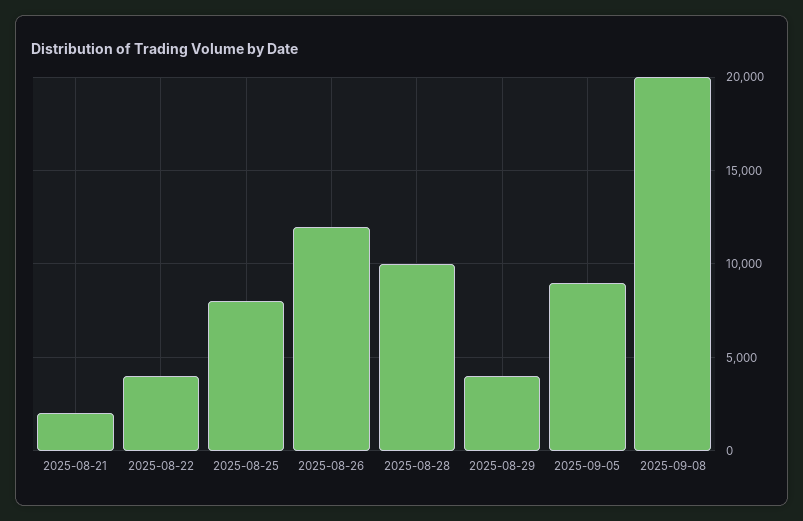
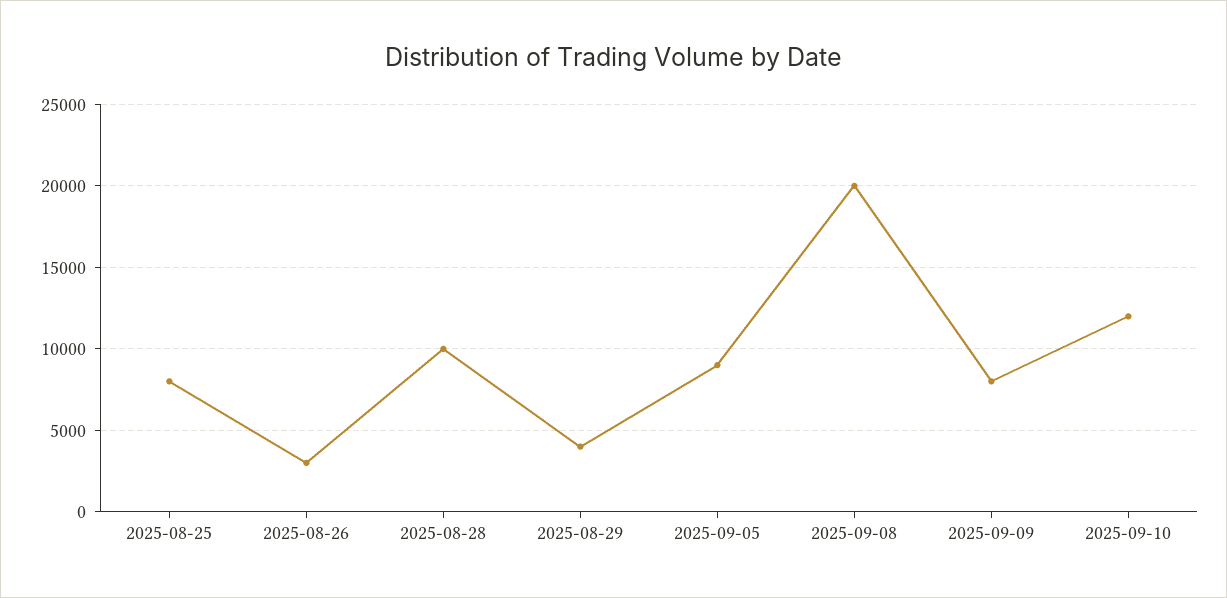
2025-08-21: 2000 -> none
2025-08-22: 4000 -> none
2025-08-26: 12000 -> 3000
2025-09-09: none -> 8000
2025-09-10: none -> 12000

